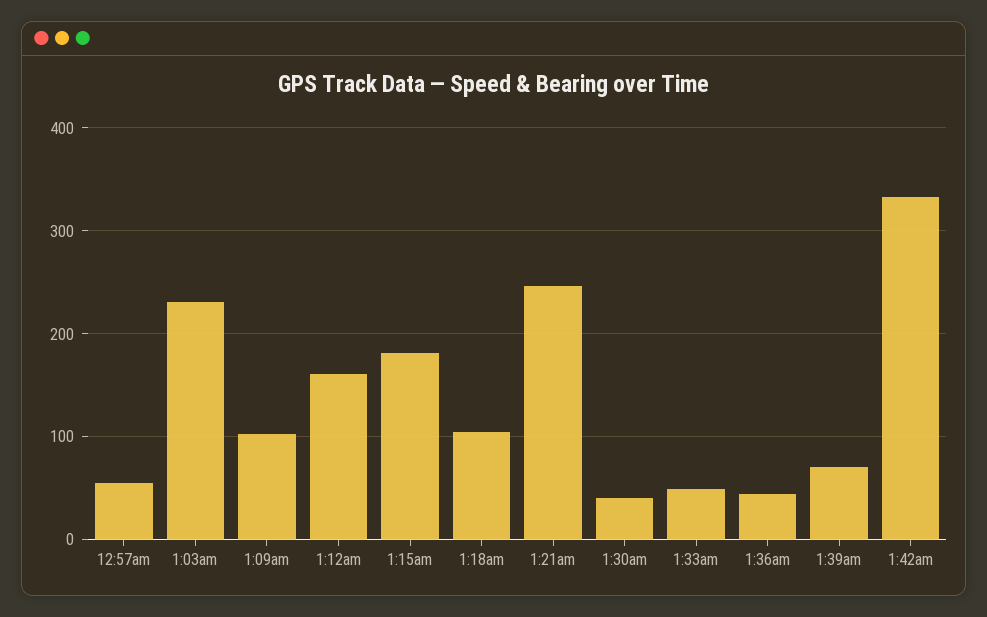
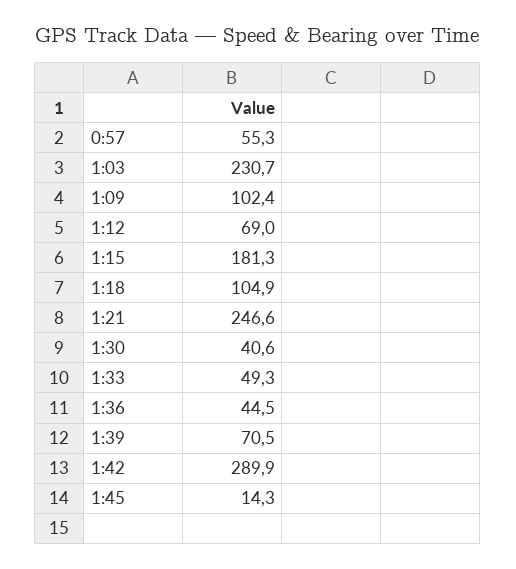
1:12am: 160 -> 69
1:42am: 330 -> 289.9
1:45: none -> 14.3

